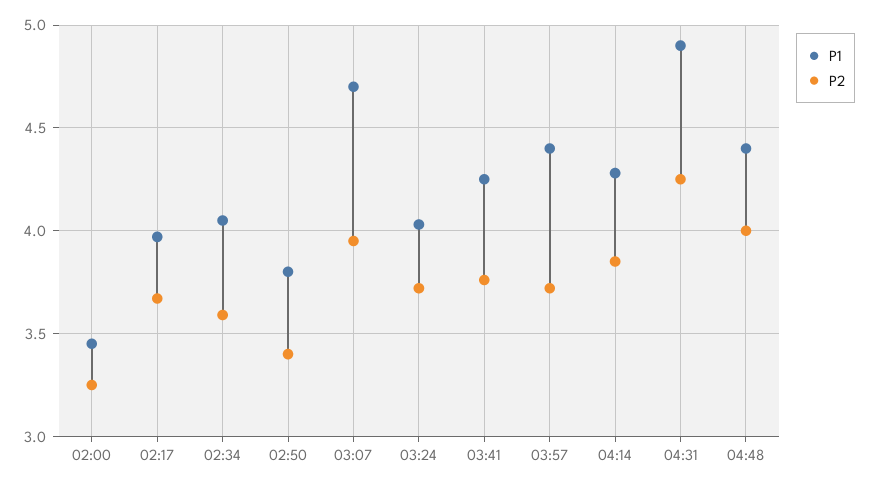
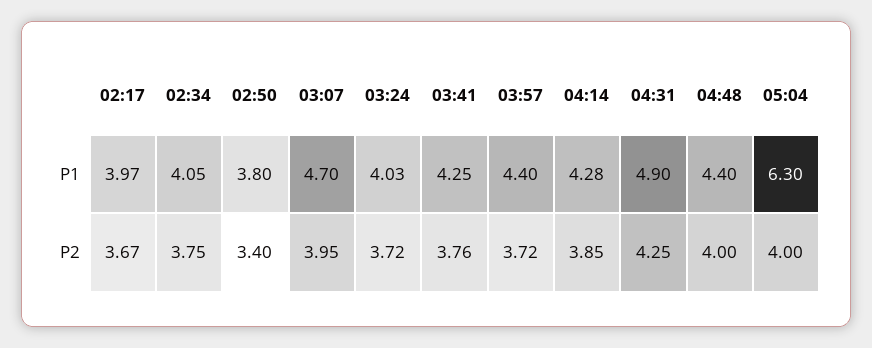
P1, 02:00: 3.45 -> none
P2, 02:00: 3.25 -> none
P2, 02:34: 3.6 -> 3.75
P1, 05:04: none -> 6.3
P2, 05:04: none -> 4

